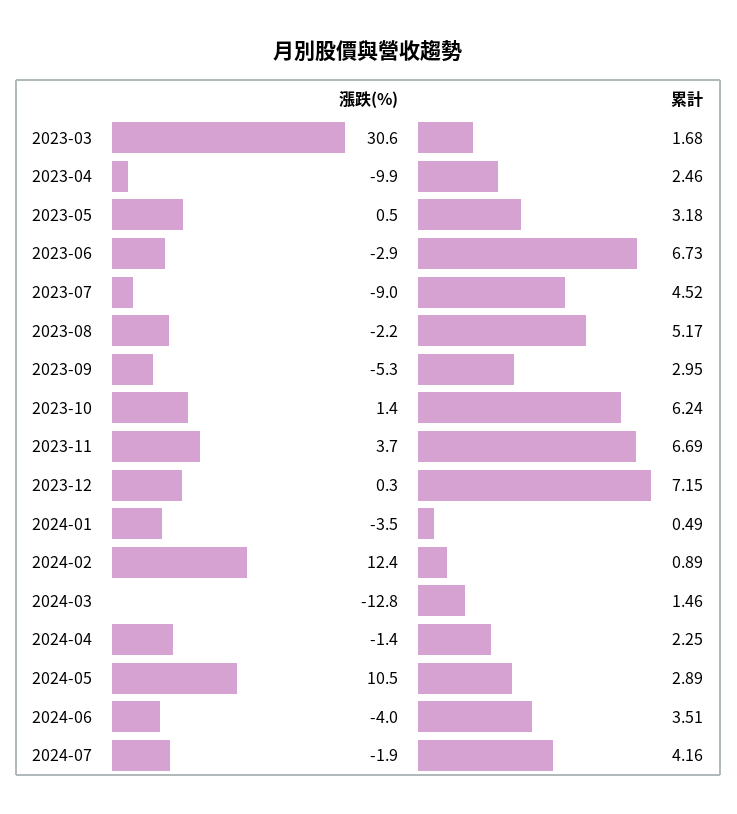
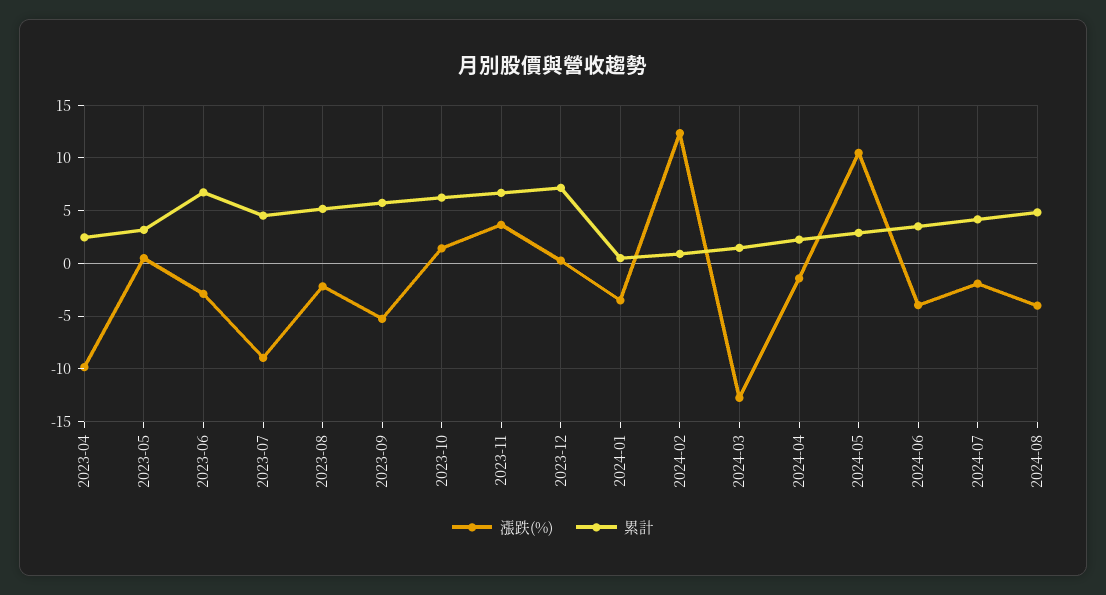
漲跌(%), 2023-03: 30.6 -> none
累計, 2023-03: 1.68 -> none
累計, 2023-09: 2.95 -> 6
漲跌(%), 2024-08: none -> -4
累計, 2024-08: none -> 5

